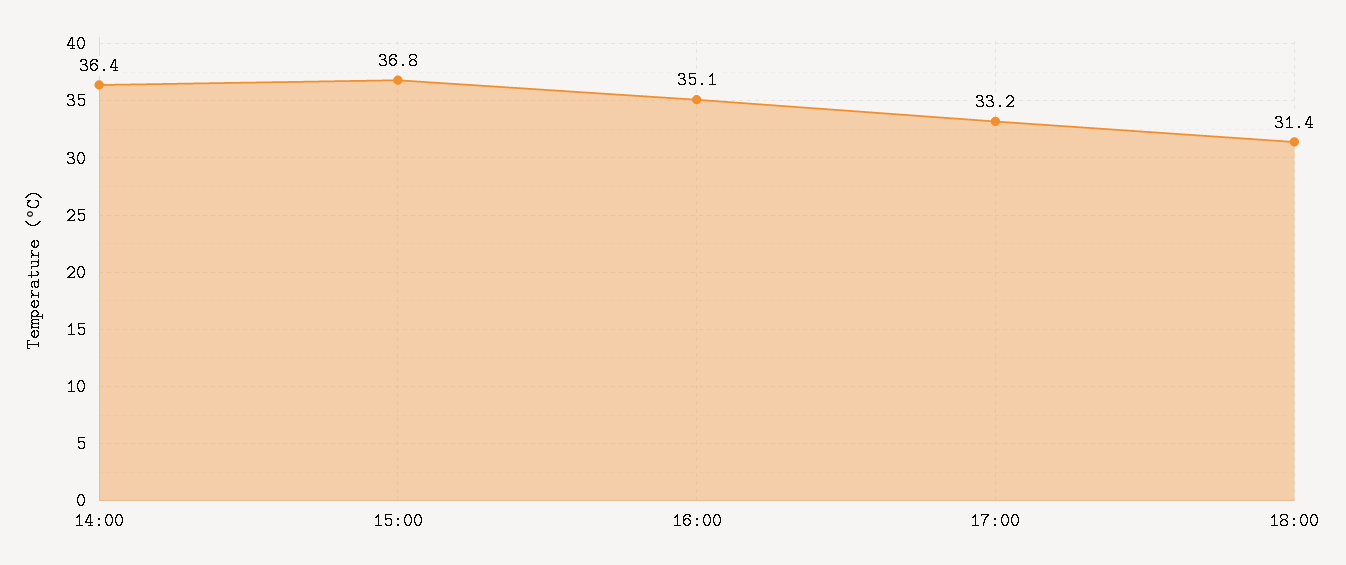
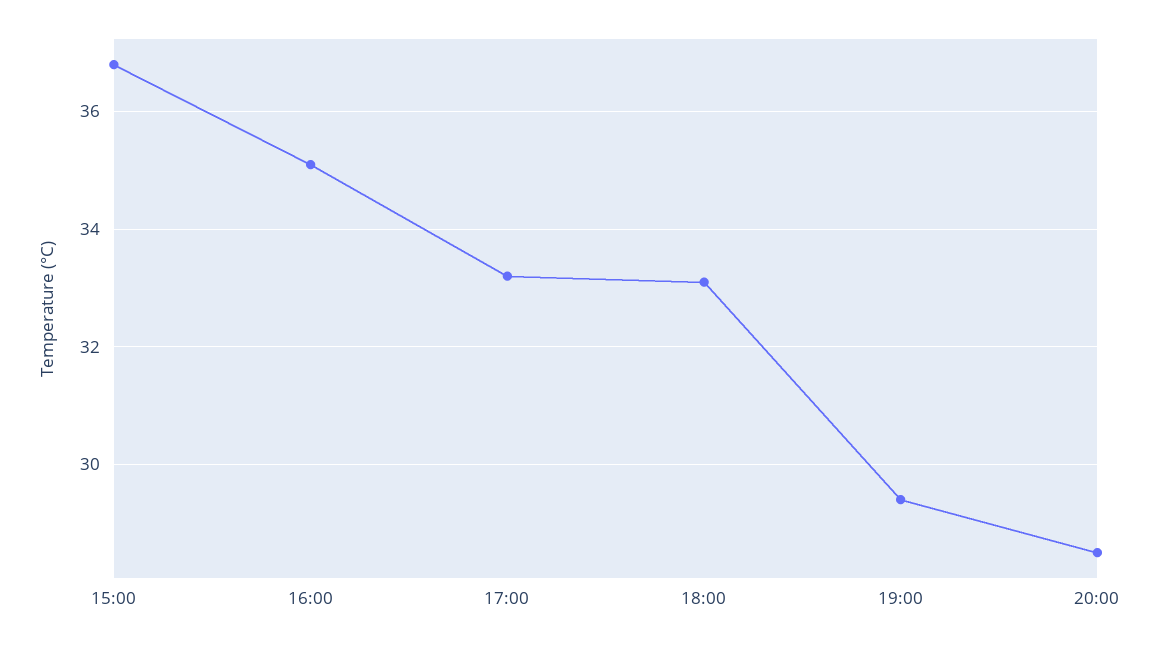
14:00: 36.4 -> none
18:00: 31.4 -> 33
19:00: none -> 29.5
20:00: none -> 28.5

